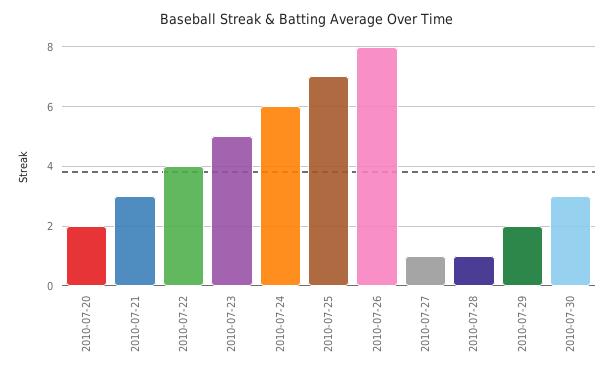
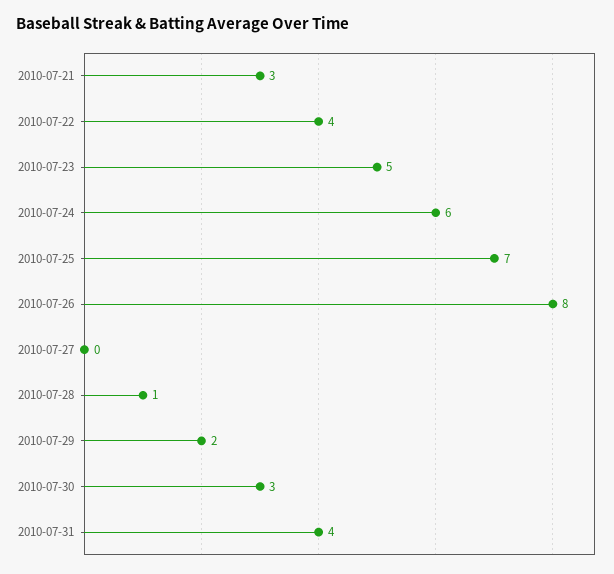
2010-07-20: 2 -> none
2010-07-27: 1 -> 0
2010-07-31: none -> 4

